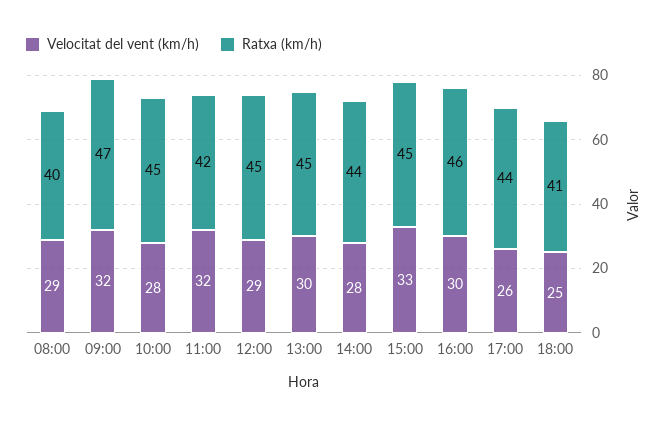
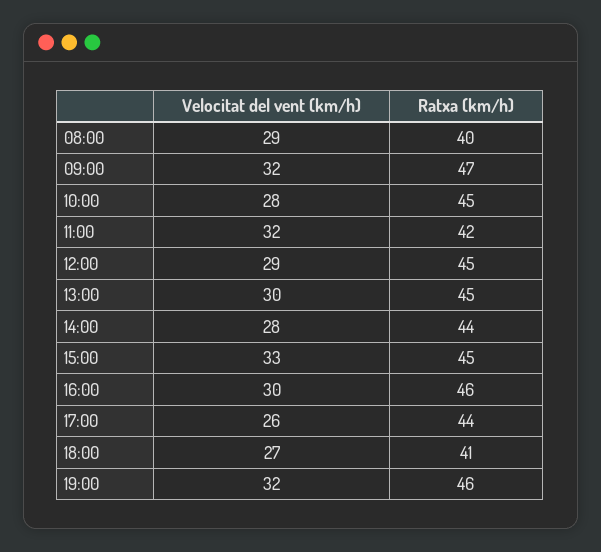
Velocitat del vent (km/h), 18:00: 25 -> 27
Velocitat del vent (km/h), 19:00: none -> 32
Ratxa (km/h), 19:00: none -> 46

